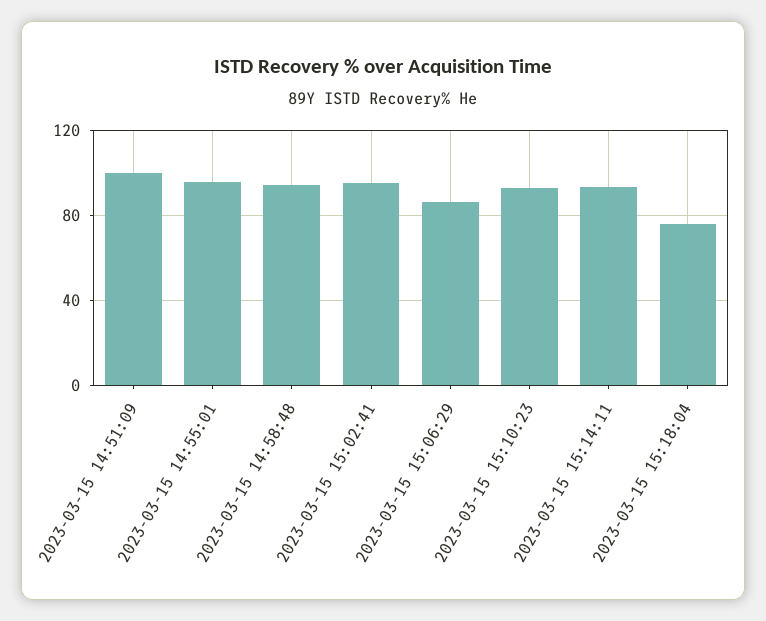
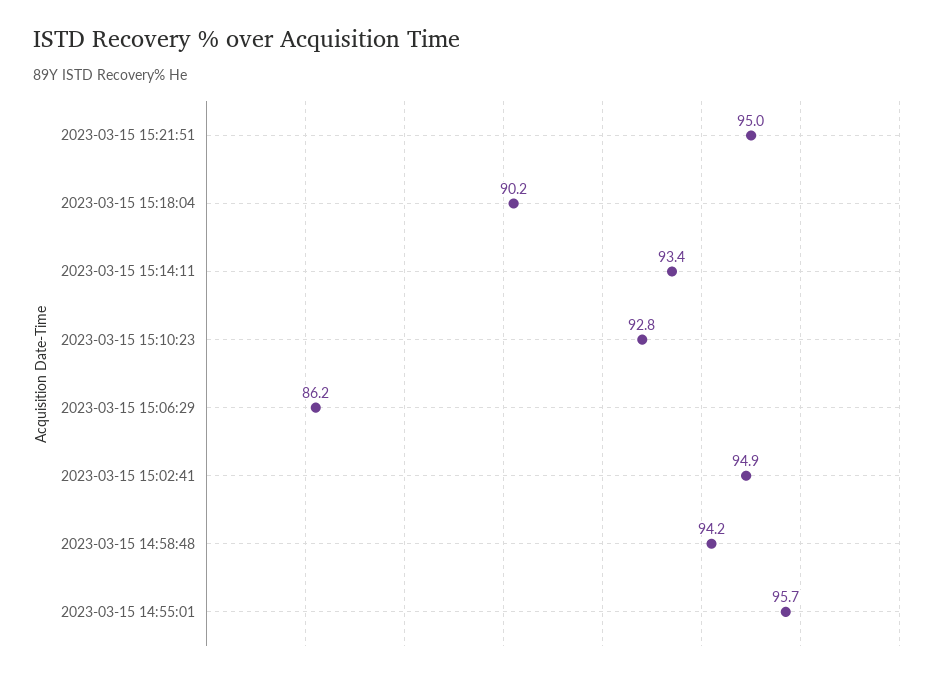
2023-03-15 14:51:09: 100 -> none
2023-03-15 15:18:04: 75 -> 90.2
2023-03-15 15:21:51: none -> 95

